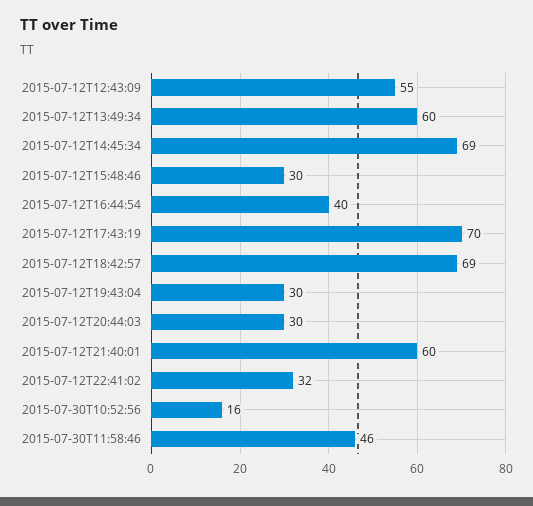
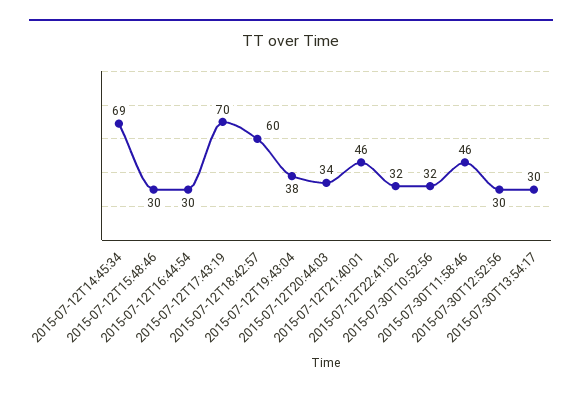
2015-07-12T12:43:09: 55 -> none
2015-07-12T13:49:34: 60 -> none
2015-07-12T16:44:54: 40 -> 30
2015-07-12T18:42:57: 69 -> 60
2015-07-12T19:43:04: 30 -> 38
2015-07-12T20:44:03: 30 -> 34
2015-07-12T21:40:01: 60 -> 46
2015-07-30T10:52:56: 16 -> 32
2015-07-30T12:52:56: none -> 30
2015-07-30T13:54:17: none -> 30

